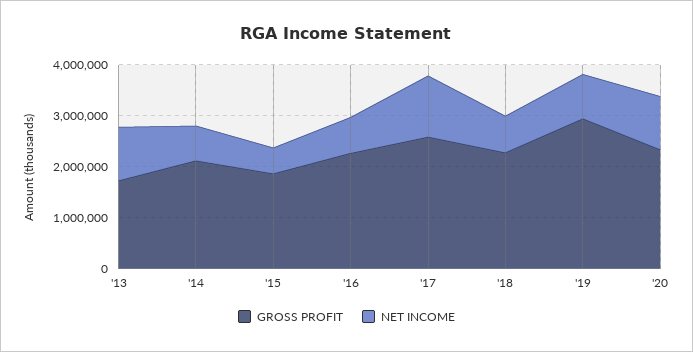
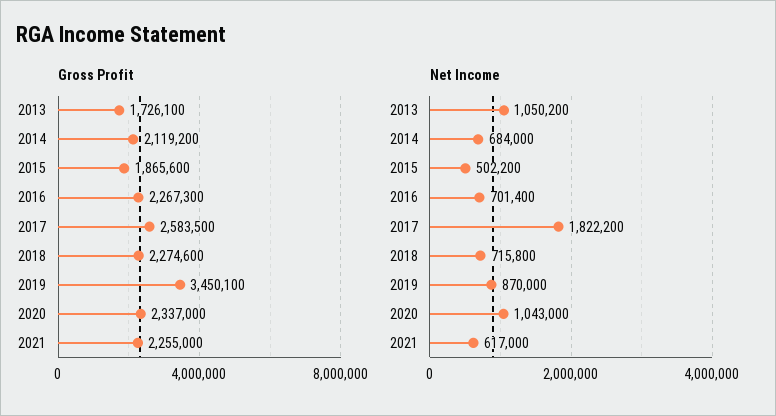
NET INCOME, '17: 1200000 -> 1822200
GROSS PROFIT, '19: 3000000 -> 3450100
GROSS PROFIT, 2021: none -> 2255000
NET INCOME, 2021: none -> 617000

